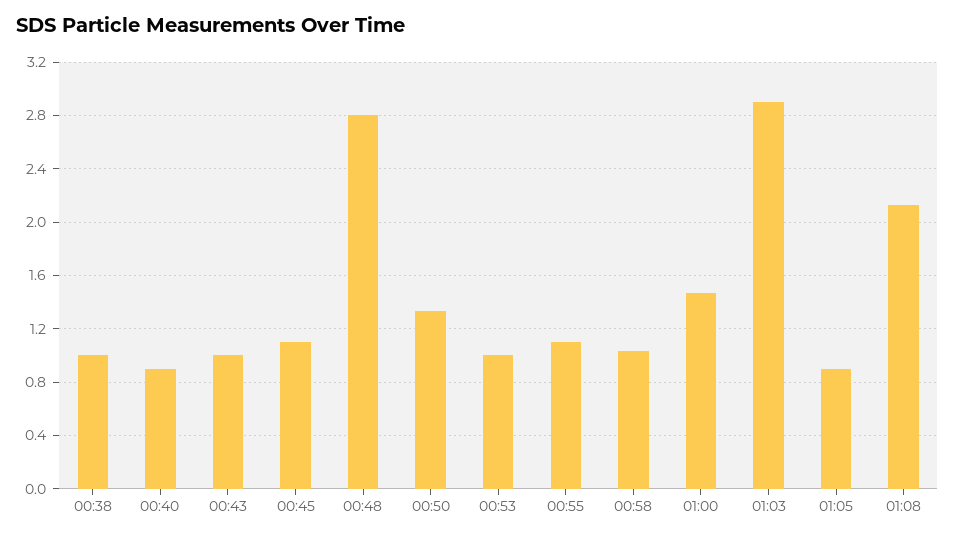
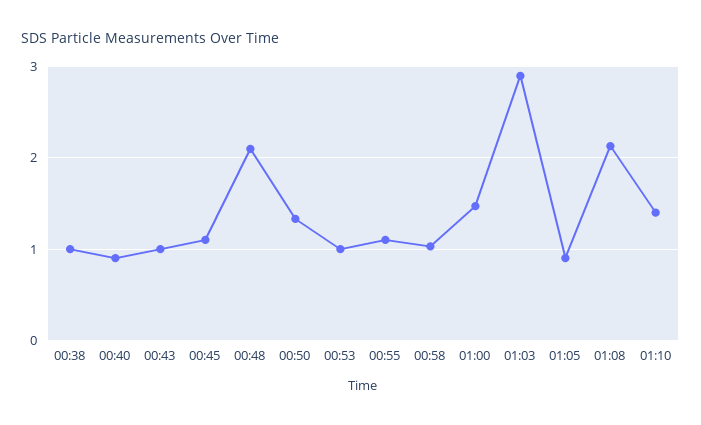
00:48: 2.8 -> 2.1
01:10: none -> 1.4

